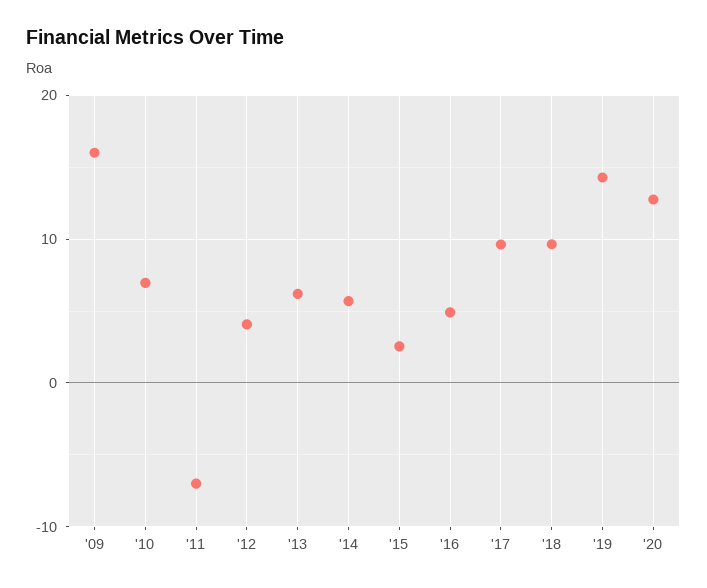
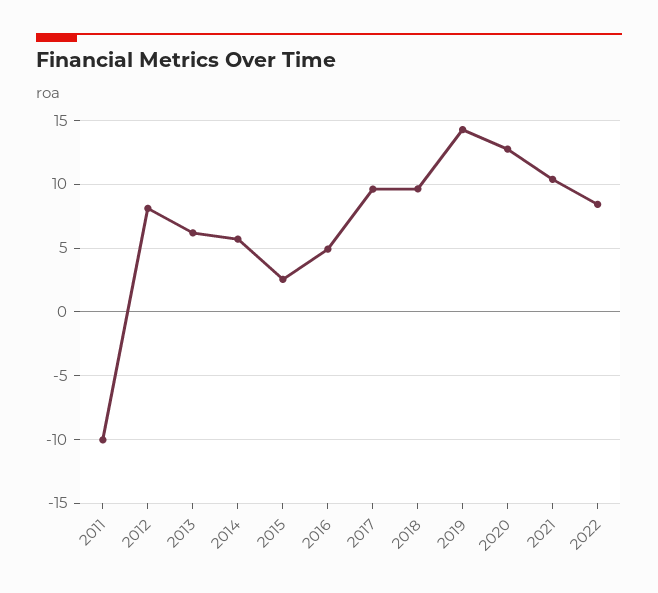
'09: 16 -> none
'10: 7 -> none
'11: -7 -> -10
'12: 4 -> 8
2021: none -> 10.5
2022: none -> 8.5

